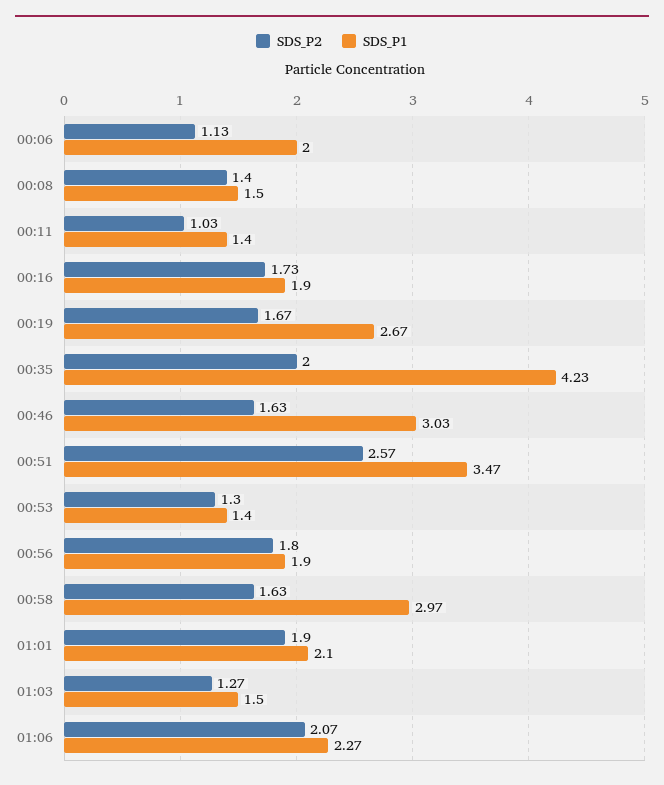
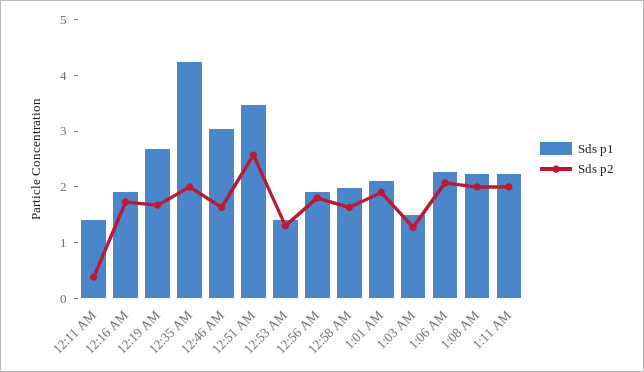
SDS_P2, 00:06: 1.13 -> none
SDS_P1, 00:06: 2 -> none
SDS_P2, 00:08: 1.4 -> none
SDS_P1, 00:08: 1.5 -> none
SDS_P2, 00:11: 1.03 -> 0.4
SDS_P1, 00:58: 2.97 -> 2
SDS_P1, 1:08 AM: none -> 2.2
SDS_P2, 1:08 AM: none -> 2
SDS_P1, 1:11 AM: none -> 2.2
SDS_P2, 1:11 AM: none -> 2

